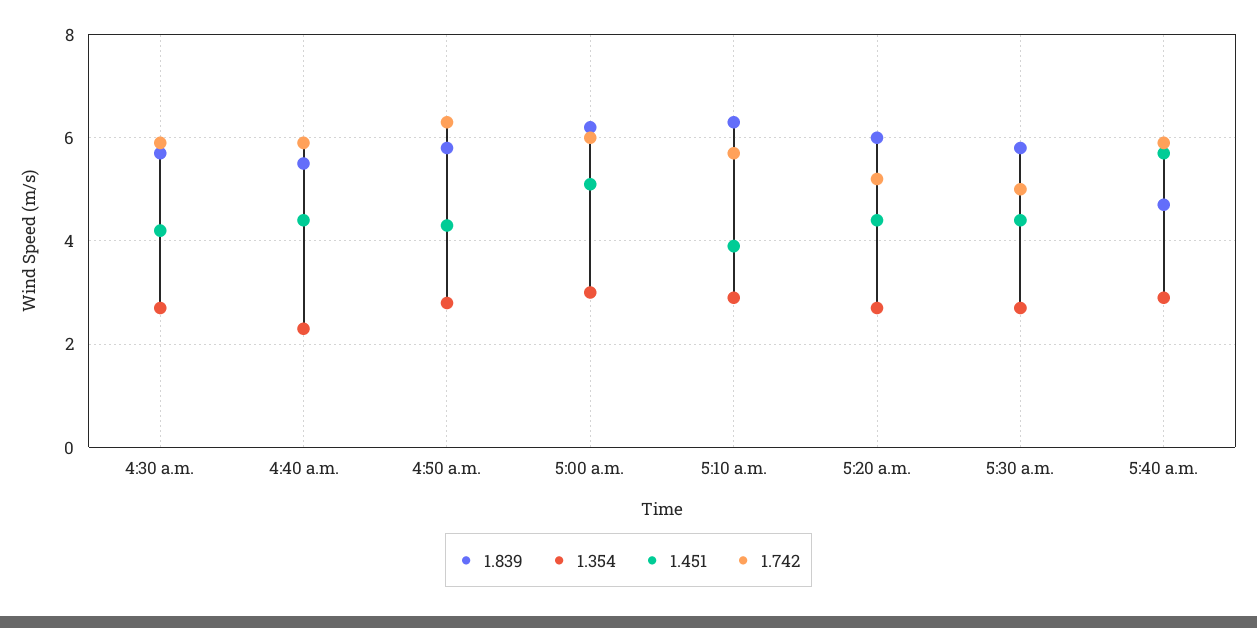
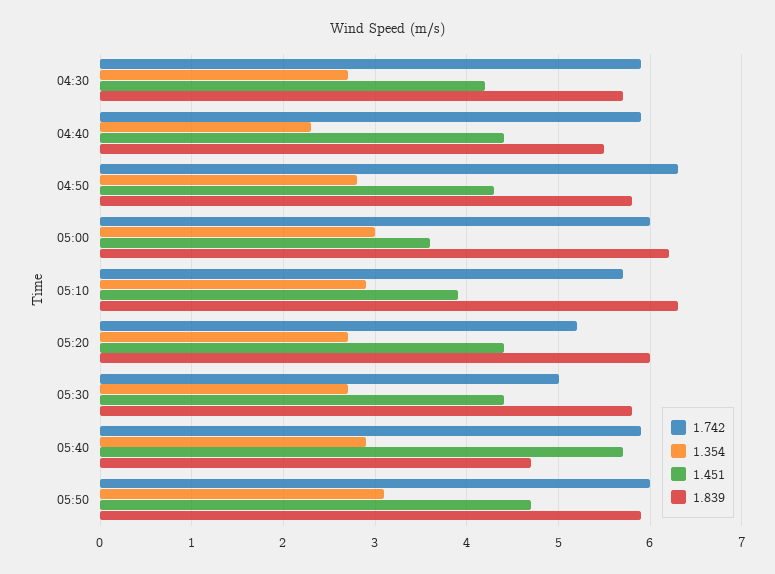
1.451, 5:00 a.m.: 5 -> 3.6
1.742, 05:50: none -> 6
1.354, 05:50: none -> 3.1
1.451, 05:50: none -> 4.7
1.839, 05:50: none -> 5.9

